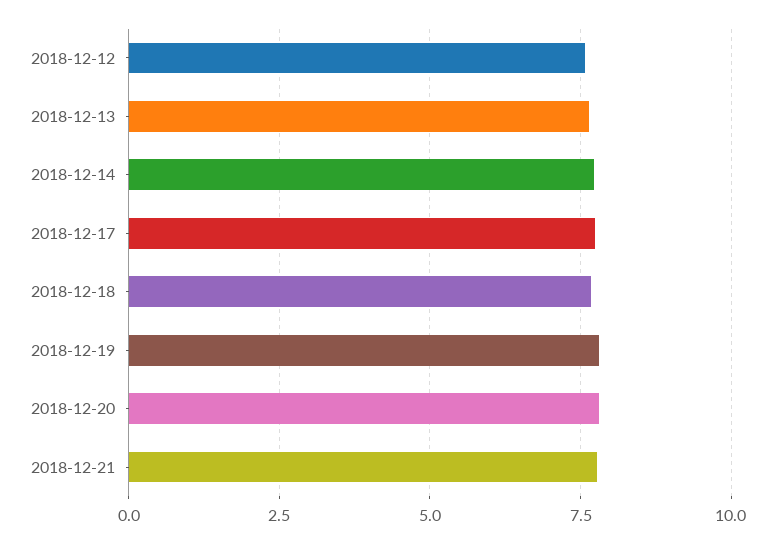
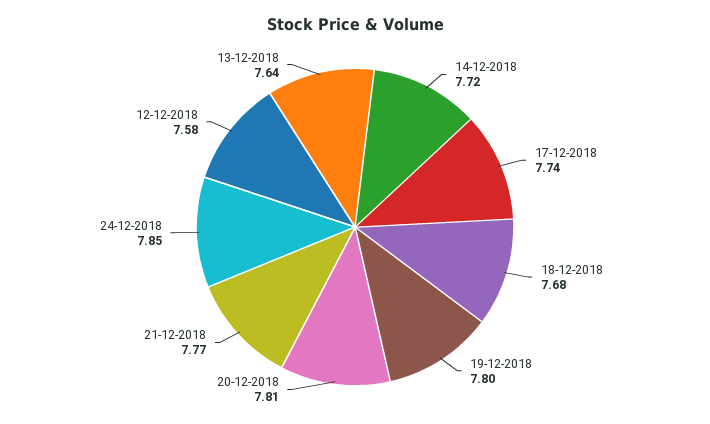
24-12-2018: none -> 7.85

